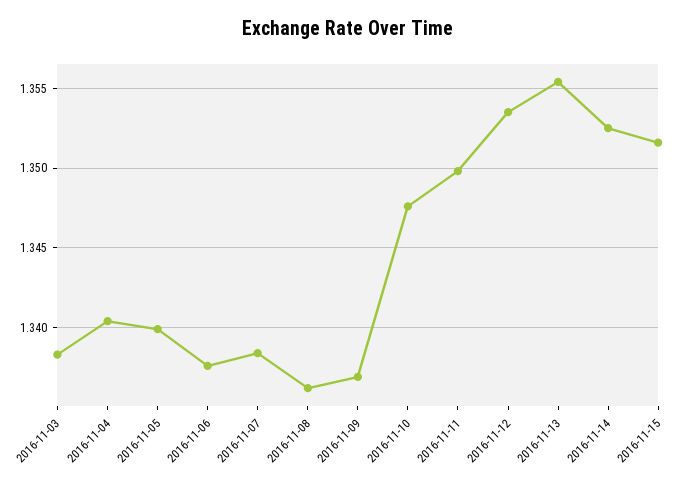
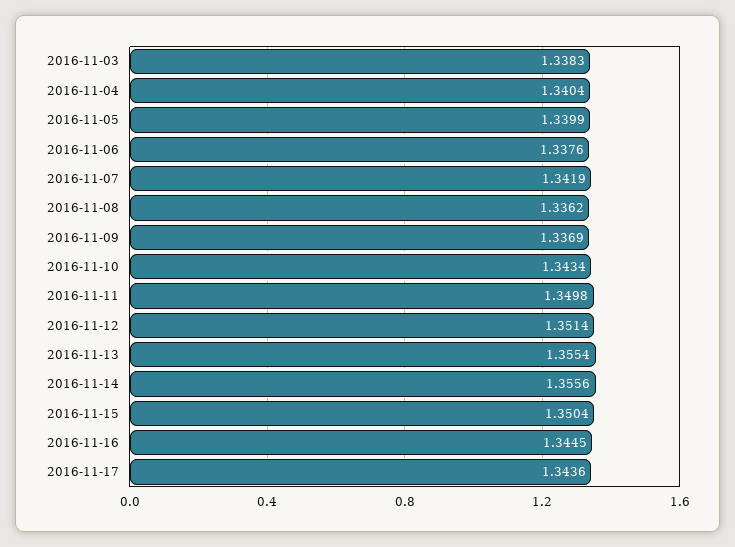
2016-11-07: 1.3385 -> 1.3419
2016-11-10: 1.3475 -> 1.3434
2016-11-12: 1.3535 -> 1.3514
2016-11-14: 1.3525 -> 1.3556
2016-11-15: 1.3515 -> 1.3504
2016-11-16: none -> 1.3445
2016-11-17: none -> 1.3436

